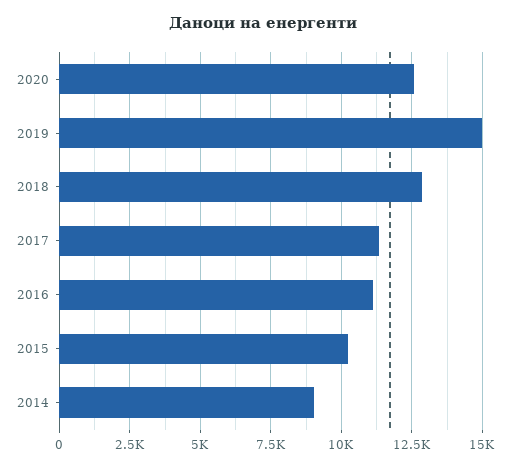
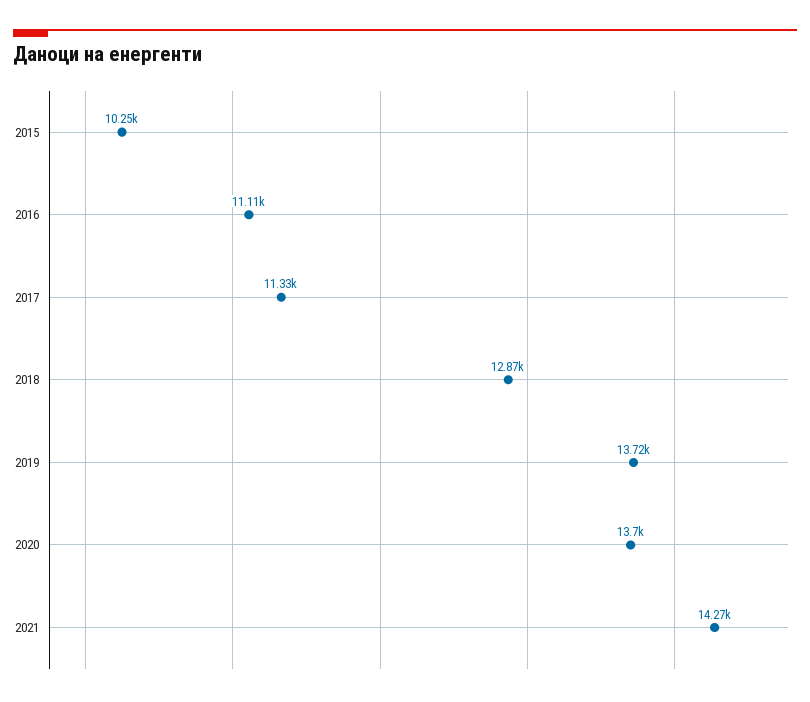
2020: 12500 -> 13700
2019: 15000 -> 13720
2014: 9000 -> none
2021: none -> 14270

